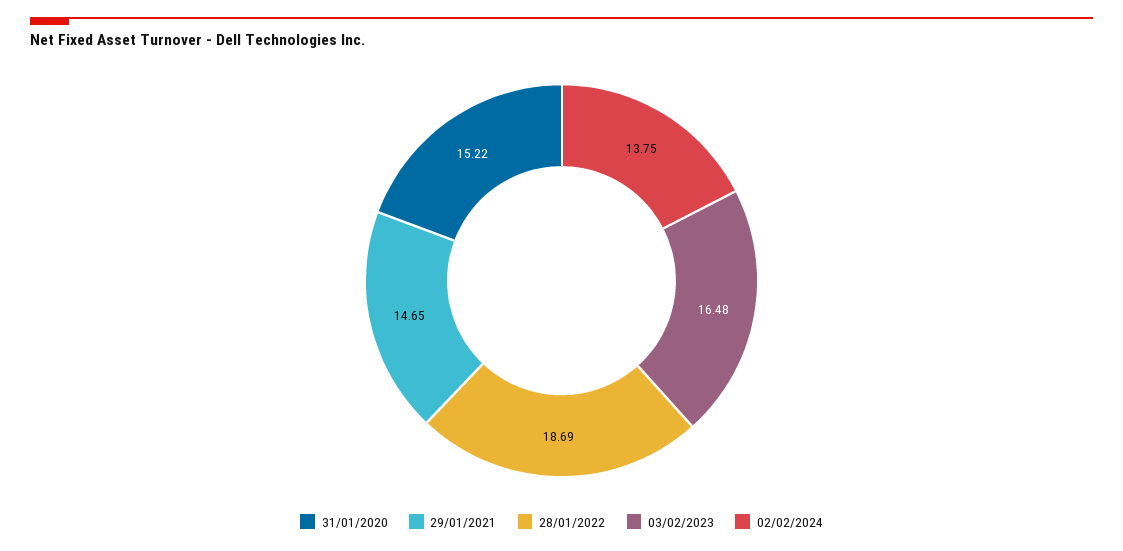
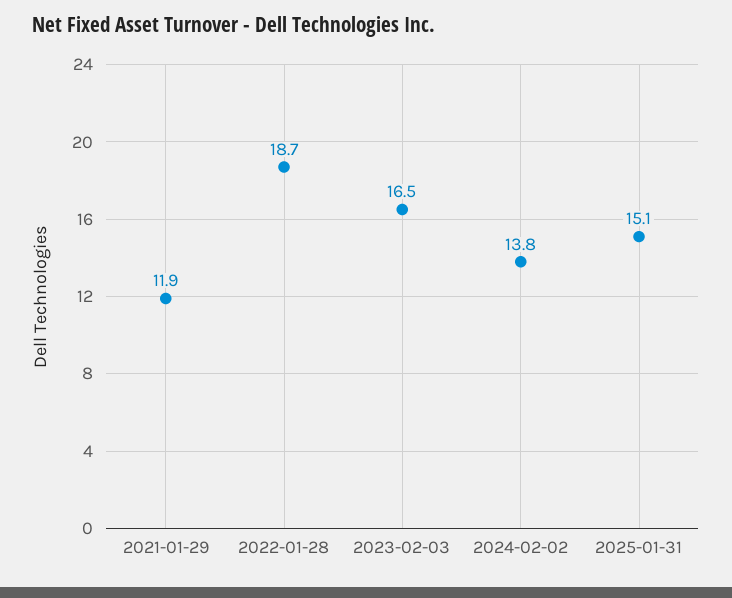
31/01/2020: 15.22 -> none
29/01/2021: 14.65 -> 11.9
2025-01-31: none -> 15.1

